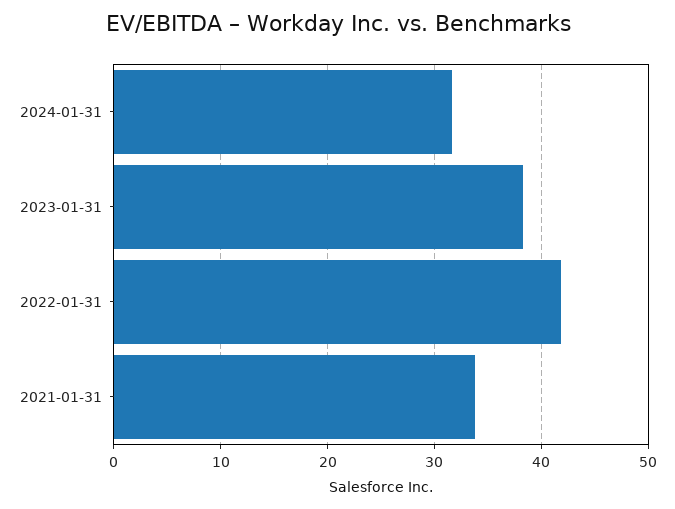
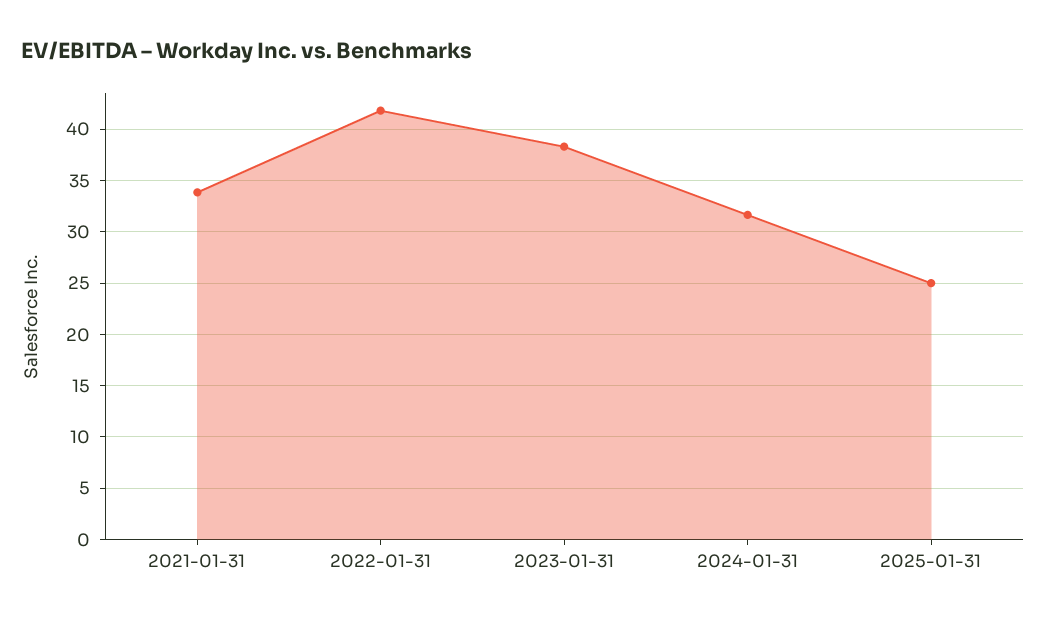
2025-01-31: none -> 25

